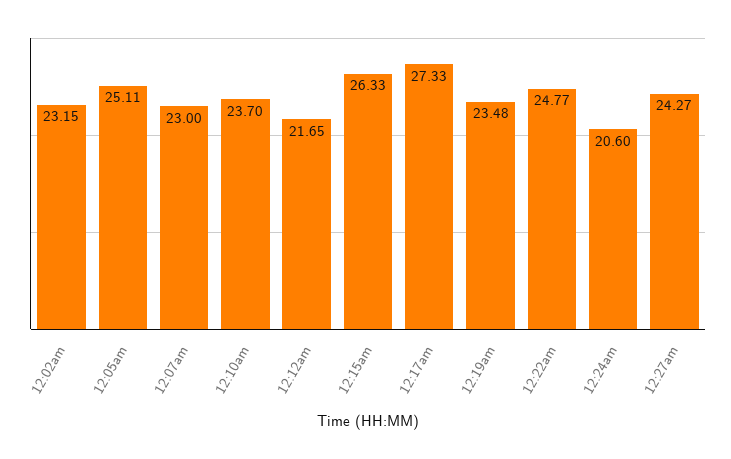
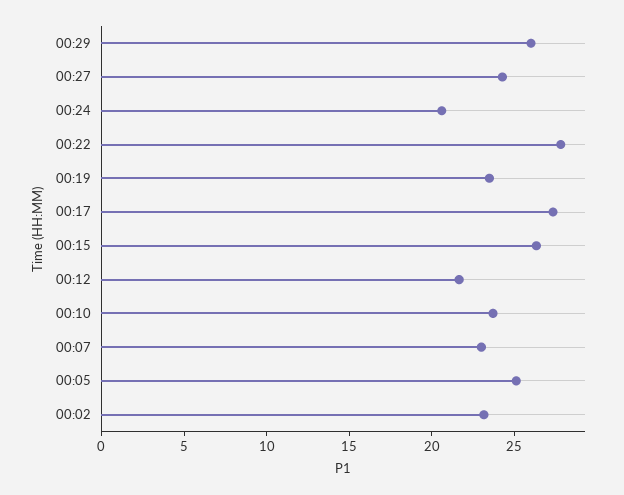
12:22am: 24.77 -> 28
00:29: none -> 26

